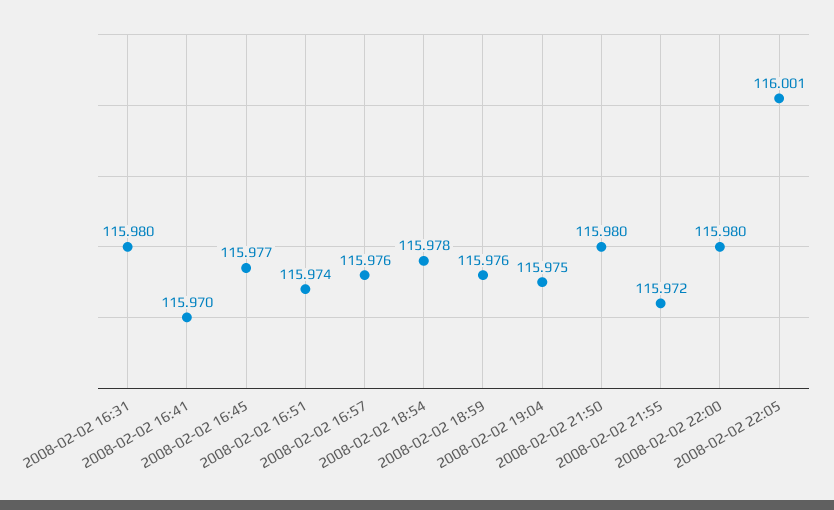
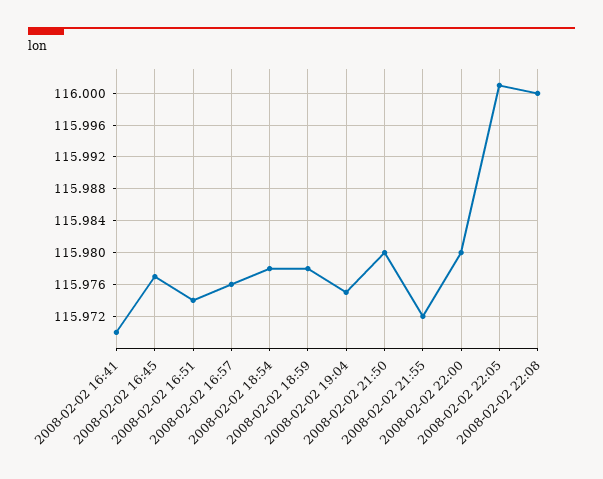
2008-02-02 16:31: 115.98 -> none
2008-02-02 18:59: 115.976 -> 115.978
2008-02-02 22:08: none -> 116

